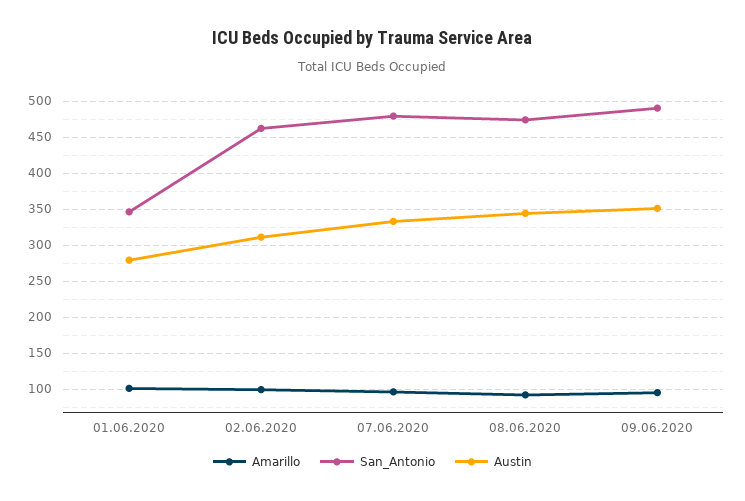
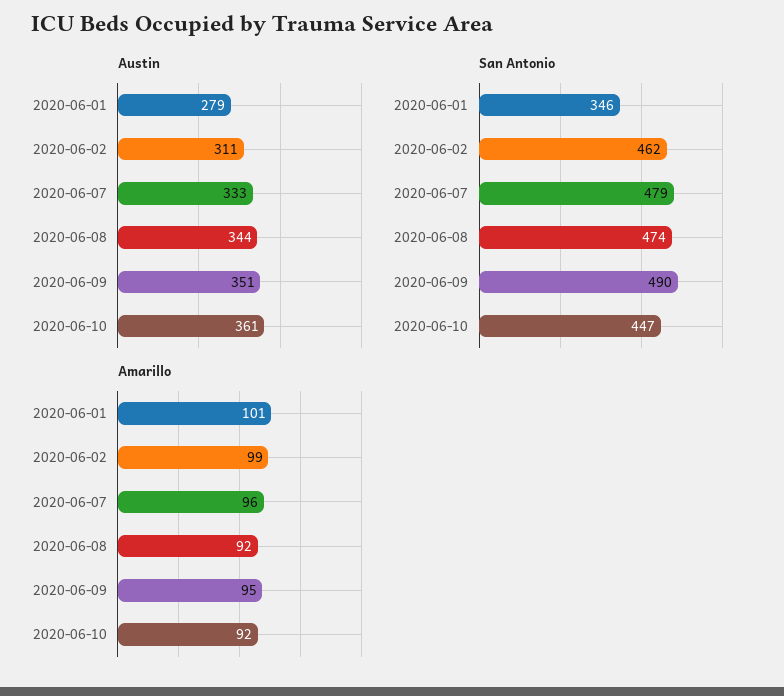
Austin, 2020-06-10: none -> 361
San_Antonio, 2020-06-10: none -> 447
Amarillo, 2020-06-10: none -> 92

